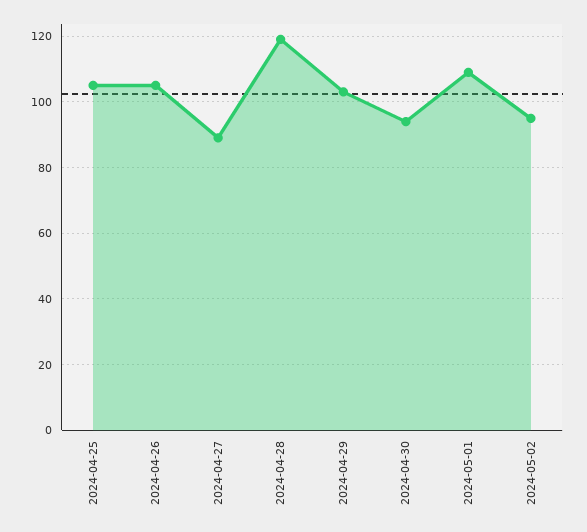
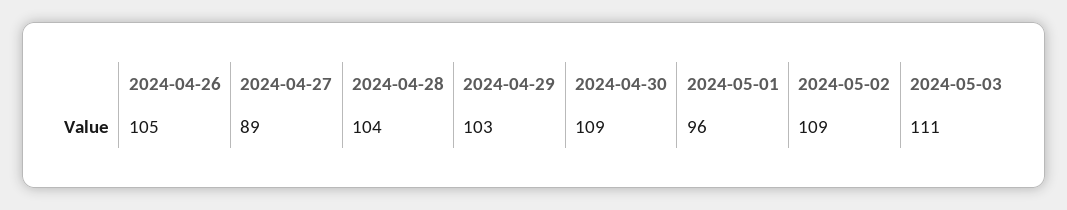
2024-04-25: 105 -> none
2024-04-28: 120 -> 104
2024-04-30: 95 -> 109
2024-05-01: 110 -> 96
2024-05-02: 95 -> 109
2024-05-03: none -> 111

